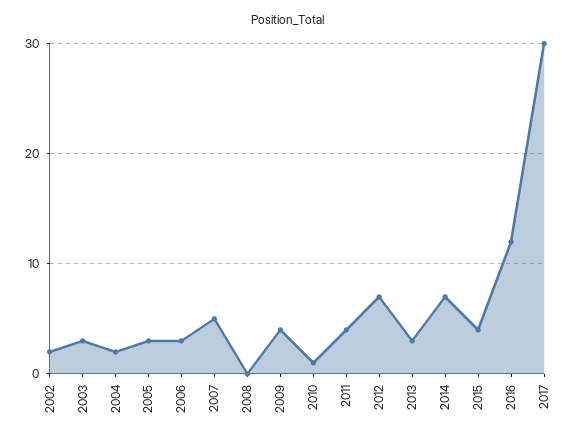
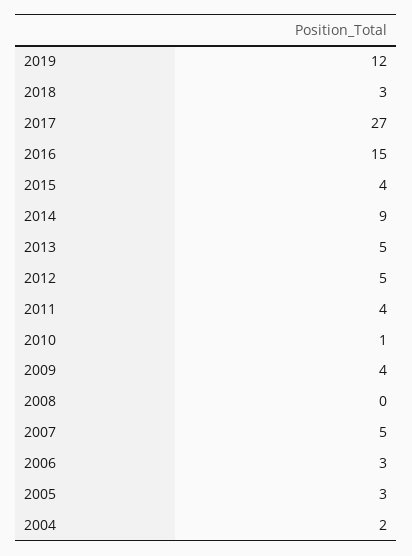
2002: 2 -> none
2003: 3 -> none
2012: 7 -> 5
2013: 3 -> 5
2014: 7 -> 9
2016: 12 -> 15
2017: 30 -> 27
2019: none -> 12
2018: none -> 3

